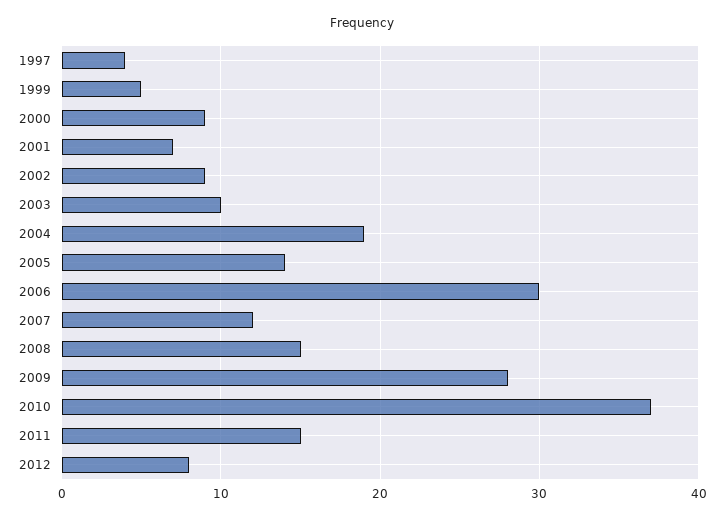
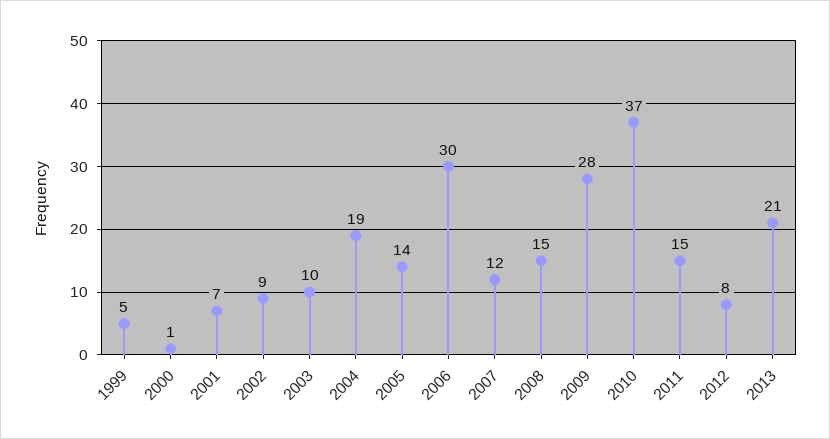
1997: 4 -> none
2000: 9 -> 1
2013: none -> 21

